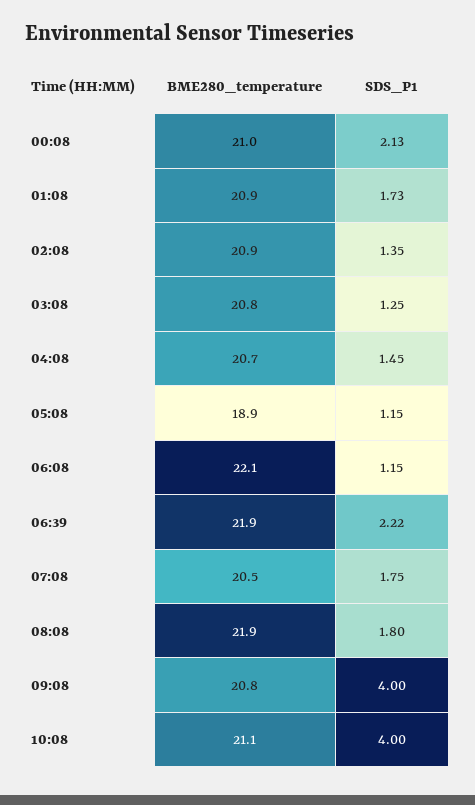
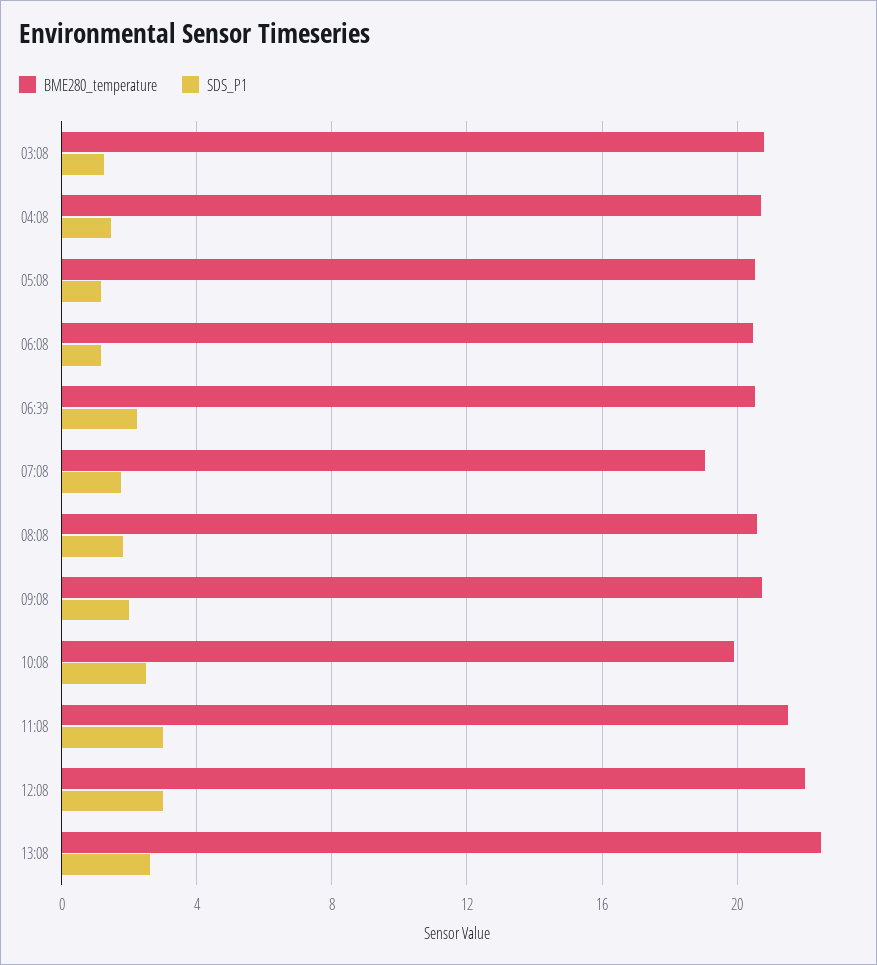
BME280_temperature, 00:08: 21 -> none
SDS_P1, 00:08: 2.13 -> none
BME280_temperature, 01:08: 20.9 -> none
SDS_P1, 01:08: 1.73 -> none
BME280_temperature, 02:08: 20.9 -> none
SDS_P1, 02:08: 1.35 -> none
BME280_temperature, 05:08: 18.9 -> 20.5
BME280_temperature, 06:08: 22.1 -> 20.5
BME280_temperature, 06:39: 21.9 -> 20.5
BME280_temperature, 07:08: 20.5 -> 19
BME280_temperature, 08:08: 21.9 -> 20.5
SDS_P1, 09:08: 4 -> 2
BME280_temperature, 10:08: 21.1 -> 20
SDS_P1, 10:08: 4 -> 2.5
BME280_temperature, 11:08: none -> 21.5
SDS_P1, 11:08: none -> 3
BME280_temperature, 12:08: none -> 22
SDS_P1, 12:08: none -> 3
BME280_temperature, 13:08: none -> 22.5
SDS_P1, 13:08: none -> 2.5

